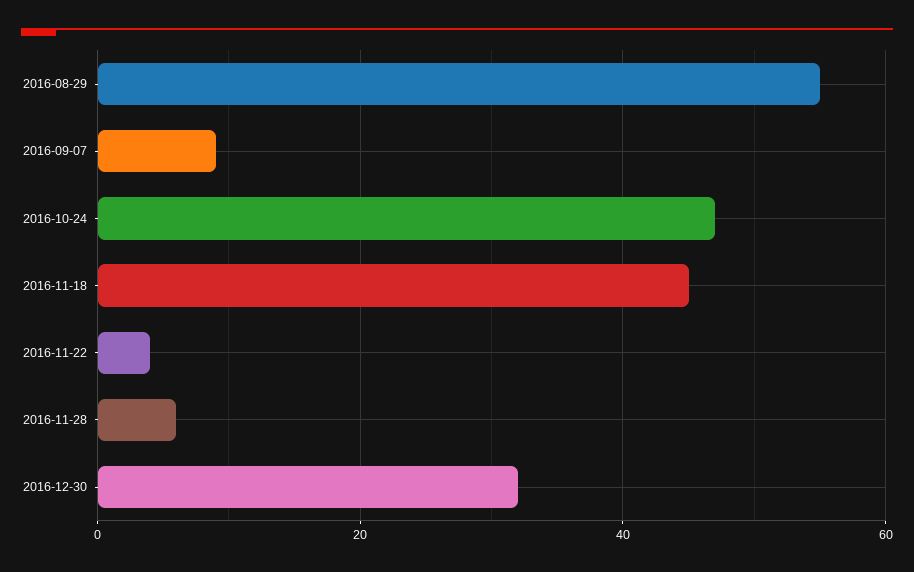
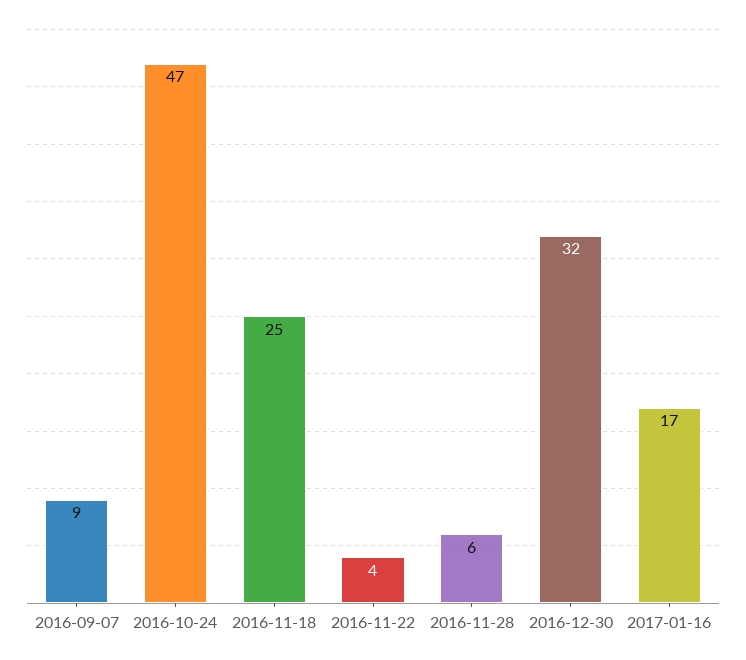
2016-08-29: 55 -> none
2016-11-18: 45 -> 25
2017-01-16: none -> 17

